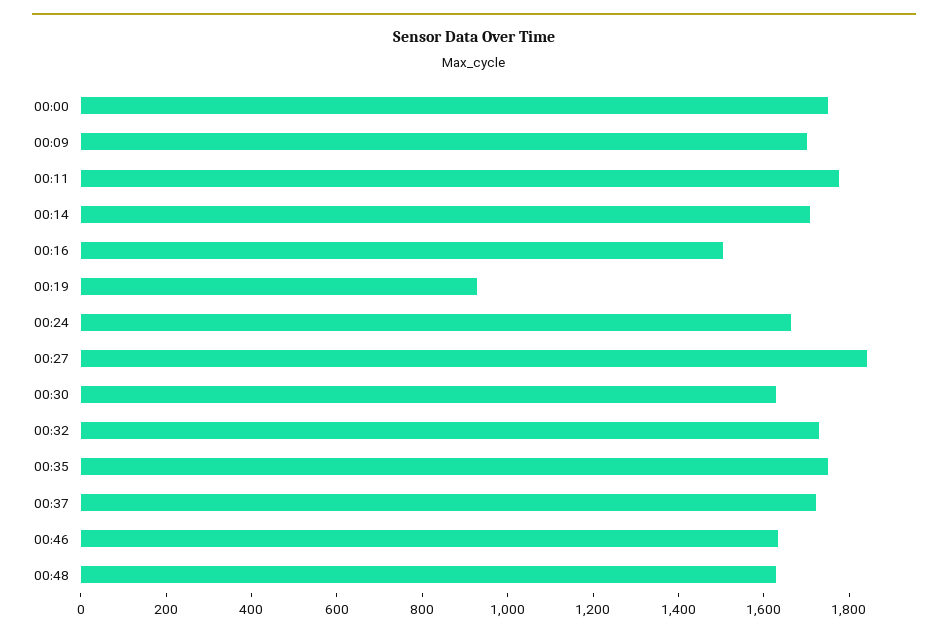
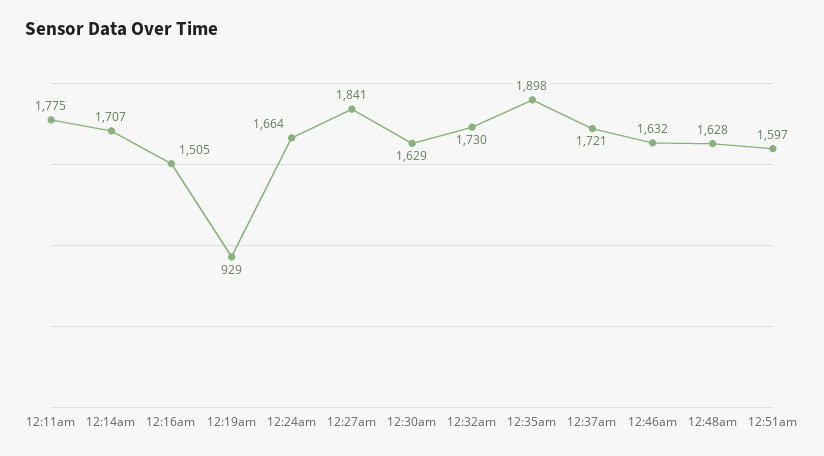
00:00: 1750 -> none
00:09: 1700 -> none
00:35: 1750 -> 1898
12:51am: none -> 1597

